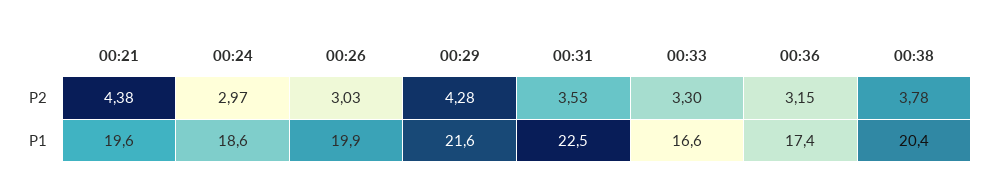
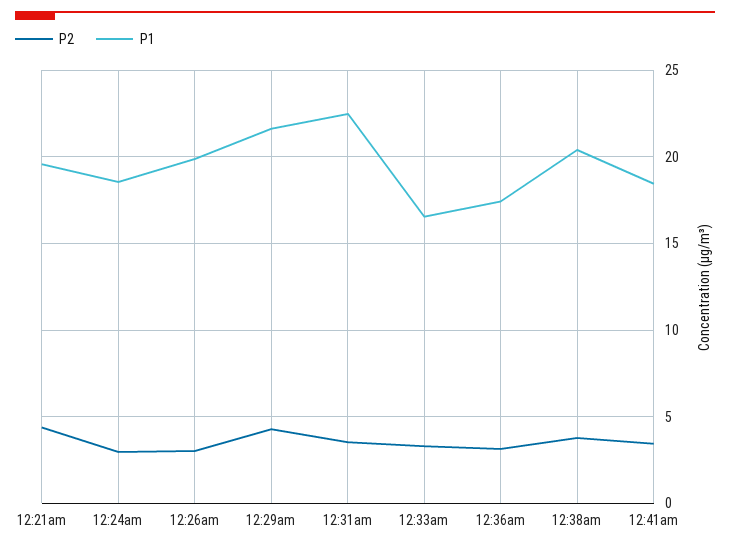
P2, 12:41am: none -> 3.5
P1, 12:41am: none -> 18.5

